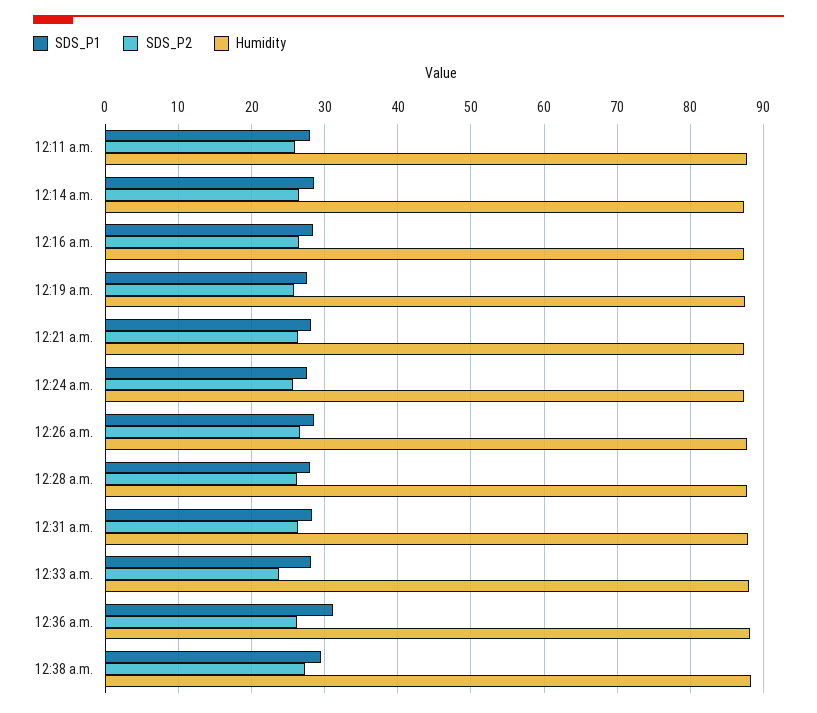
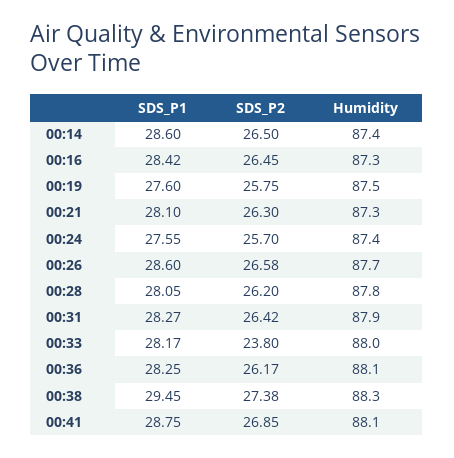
SDS_P1, 12:11 a.m.: 28 -> none
SDS_P2, 12:11 a.m.: 26 -> none
Humidity, 12:11 a.m.: 88 -> none
SDS_P1, 12:36 a.m.: 31 -> 28.25
SDS_P1, 00:41: none -> 28.75
SDS_P2, 00:41: none -> 26.85
Humidity, 00:41: none -> 88.1

